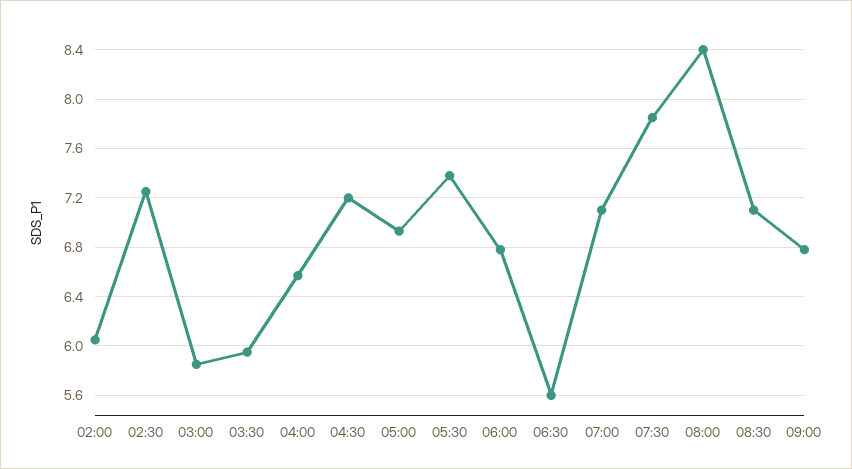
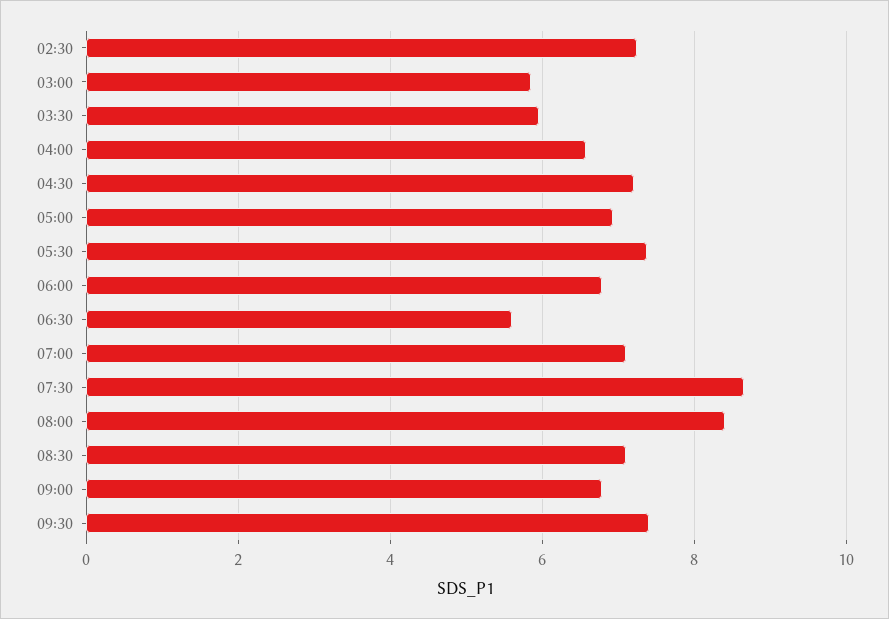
02:00: 6.05 -> none
07:30: 7.85 -> 8.6
09:30: none -> 7.4

